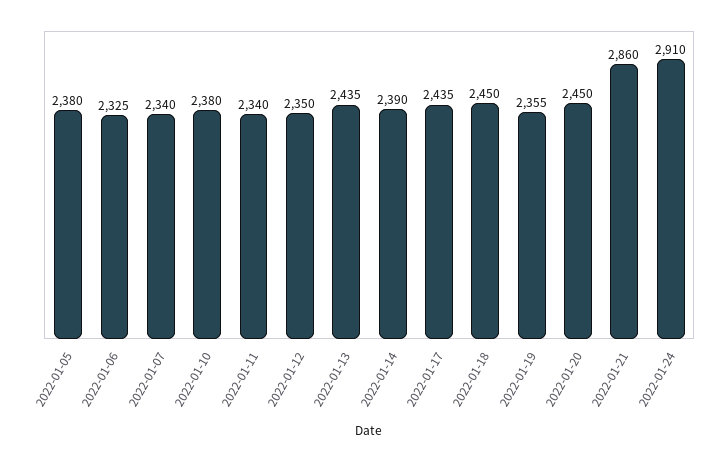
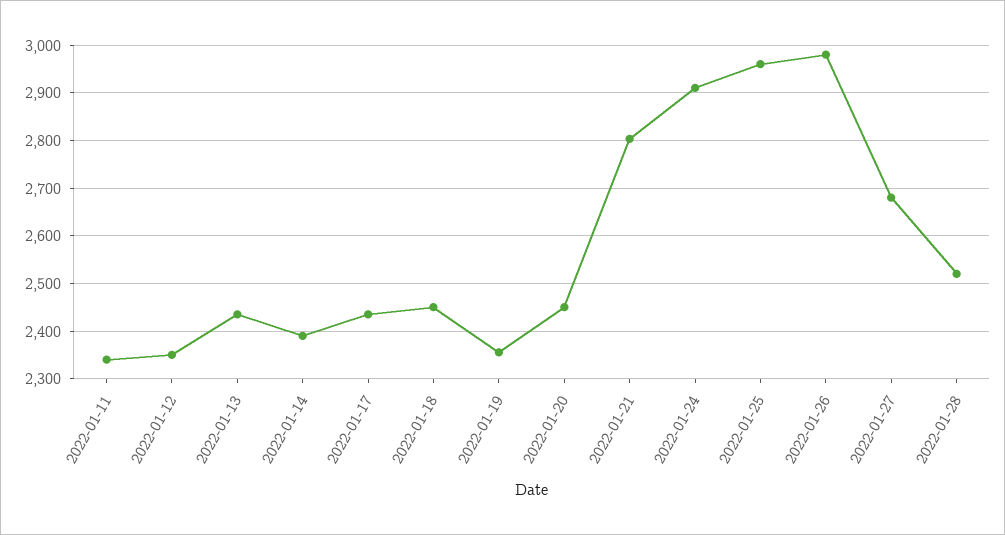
2022-01-05: 2380 -> none
2022-01-06: 2325 -> none
2022-01-07: 2340 -> none
2022-01-10: 2380 -> none
2022-01-21: 2860 -> 2800
2022-01-25: none -> 2960
2022-01-26: none -> 2980
2022-01-27: none -> 2680
2022-01-28: none -> 2520

